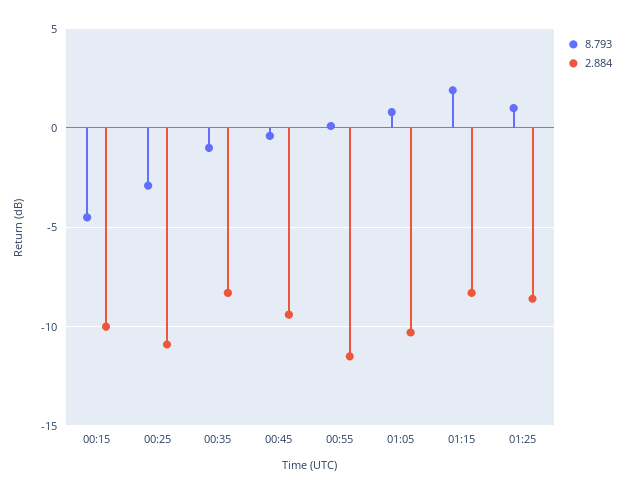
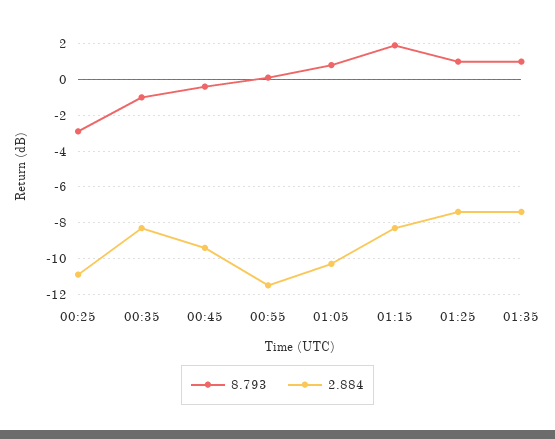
8.793, 00:15: -4.5 -> none
2.884, 00:15: -10 -> none
2.884, 01:25: -8.5 -> -7.5
8.793, 01:35: none -> 1
2.884, 01:35: none -> -7.5

